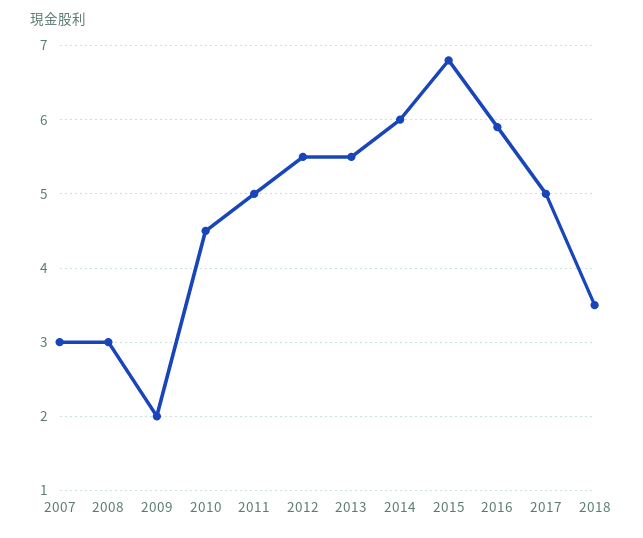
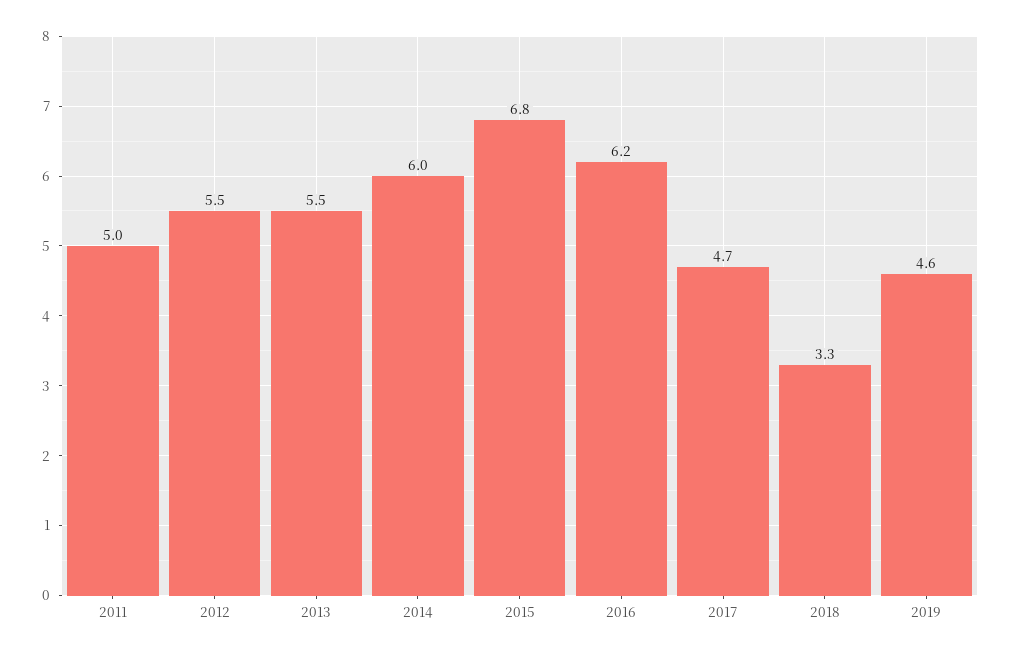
2007: 3 -> none
2008: 3 -> none
2009: 2 -> none
2010: 4.5 -> none
2016: 5.9 -> 6.2
2017: 5 -> 4.7
2018: 3.5 -> 3.3
2019: none -> 4.6

